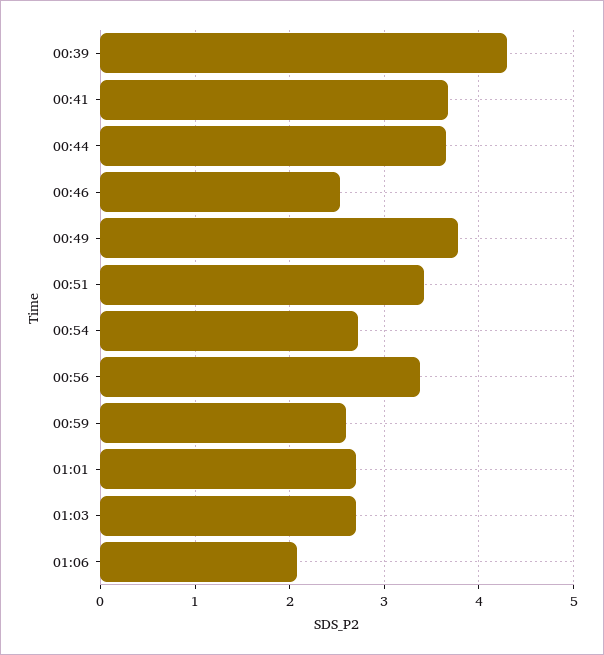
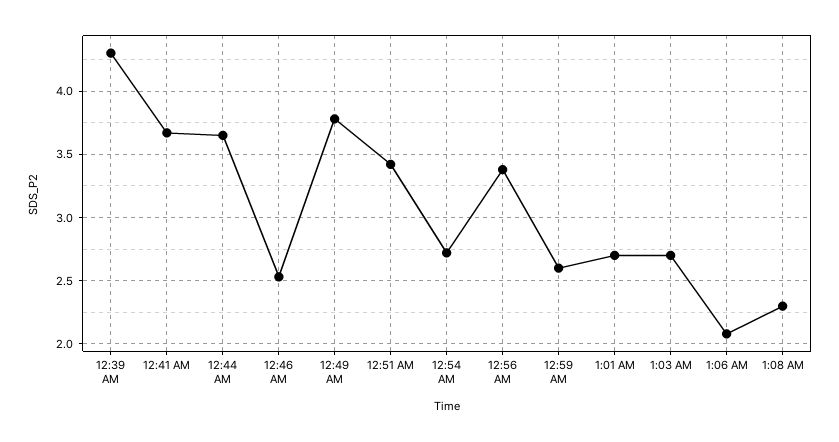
1:08 AM: none -> 2.3

